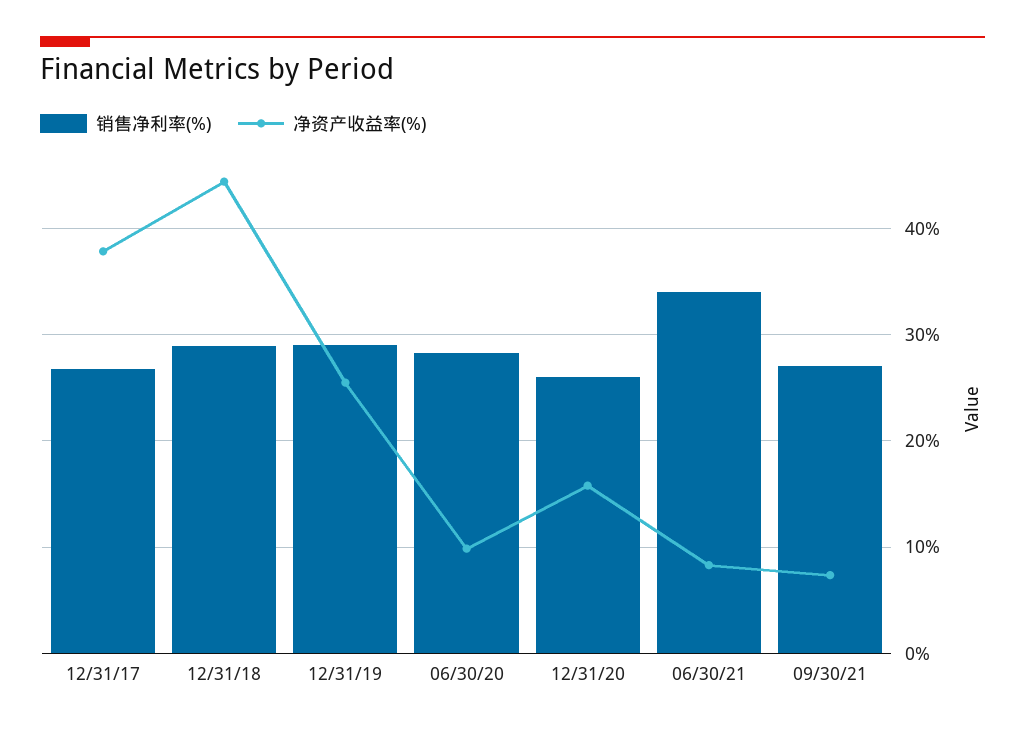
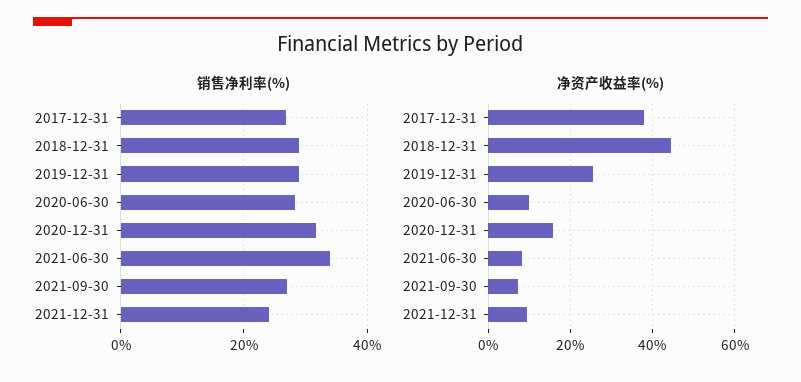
销售净利率(%), 12/31/20: 26 -> 32
销售净利率(%), 2021-12-31: none -> 24
净资产收益率(%), 2021-12-31: none -> 10

